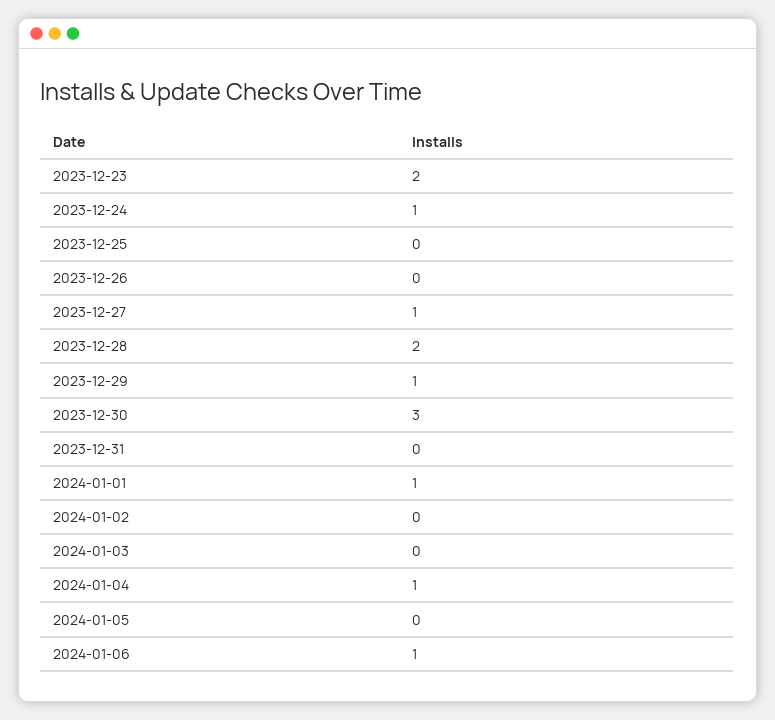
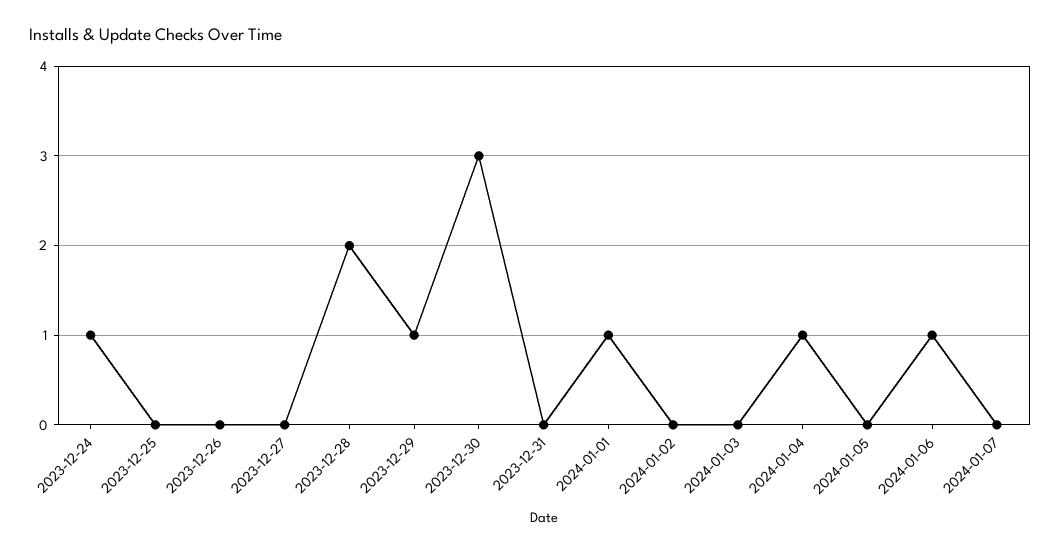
2023-12-23: 2 -> none
2023-12-27: 1 -> 0
2024-01-07: none -> 0

